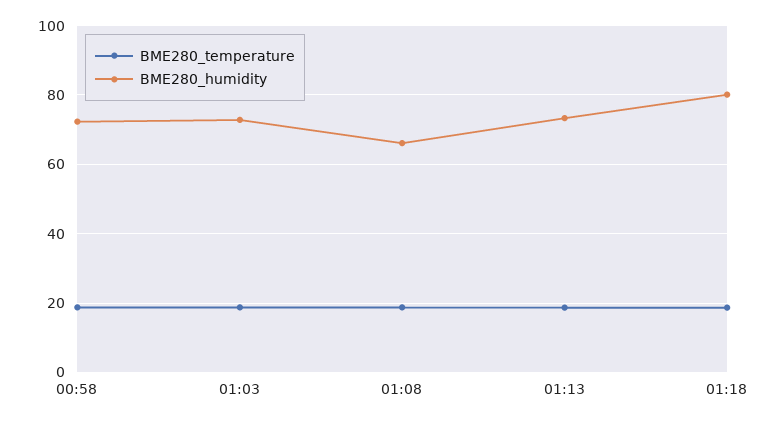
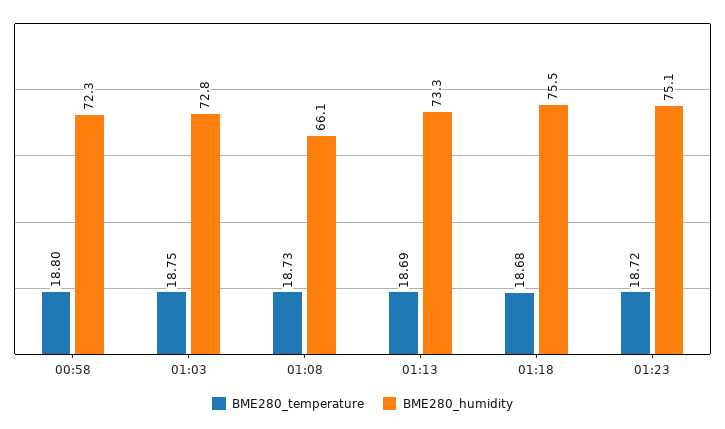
BME280_humidity, 01:18: 80 -> 75.5
BME280_temperature, 01:23: none -> 18.72
BME280_humidity, 01:23: none -> 75.1

